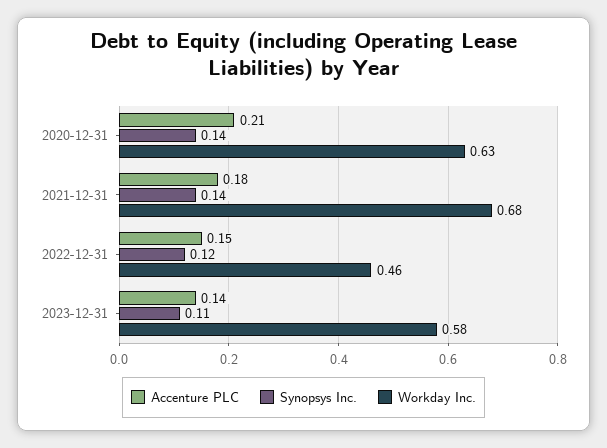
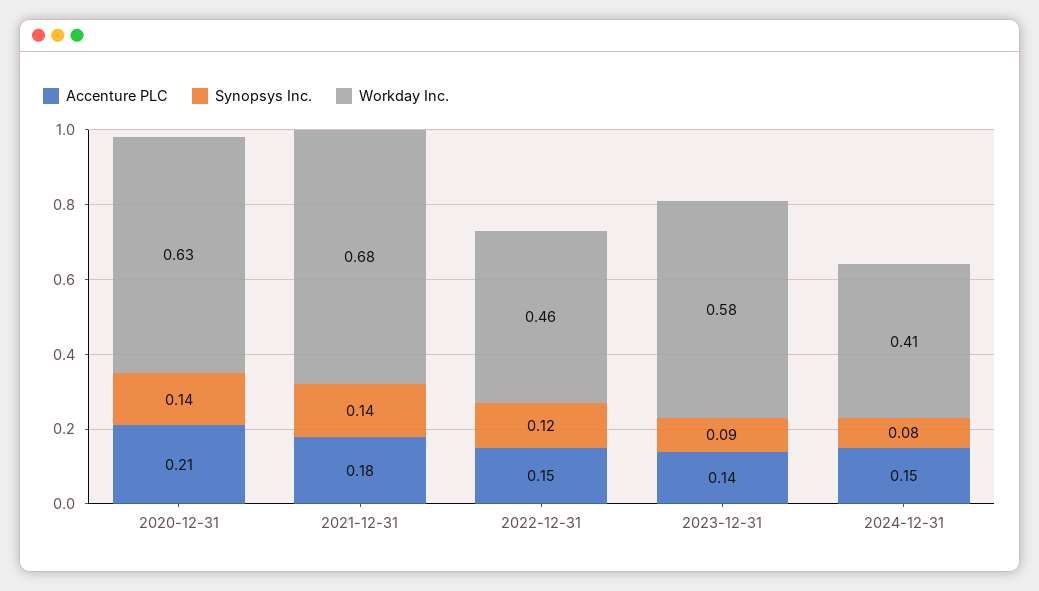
Synopsys Inc., 2023-12-31: 0.11 -> 0.09
Accenture PLC, 2024-12-31: none -> 0.15
Synopsys Inc., 2024-12-31: none -> 0.08
Workday Inc., 2024-12-31: none -> 0.41

